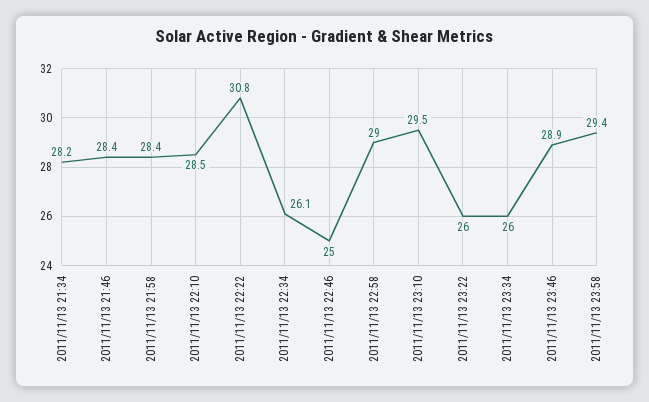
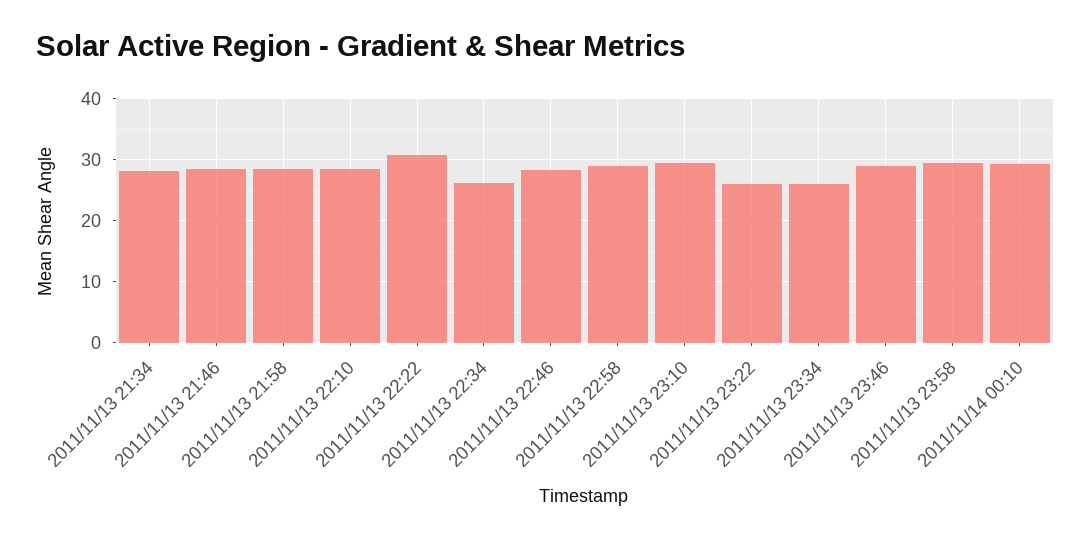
2011/11/13 22:46: 25 -> 28
2011/11/14 00:10: none -> 29

